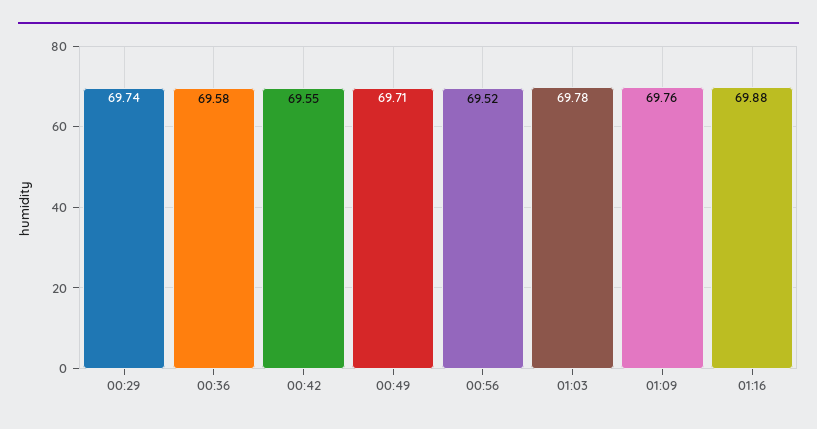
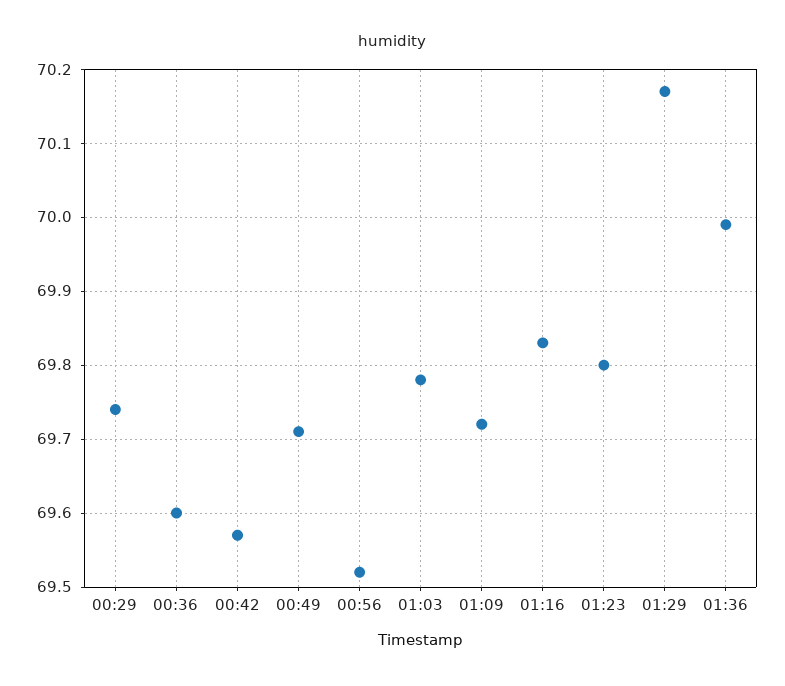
00:36: 69.58 -> 69.6
00:42: 69.55 -> 69.57
01:09: 69.76 -> 69.72
01:16: 69.88 -> 69.83
01:23: none -> 69.8
01:29: none -> 70.17
01:36: none -> 69.99

